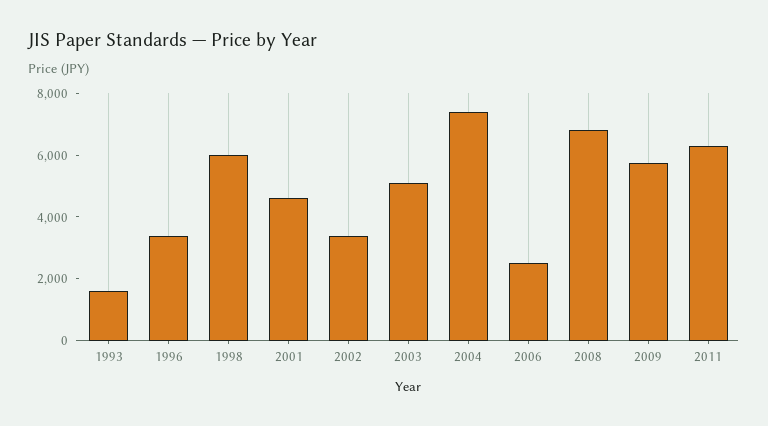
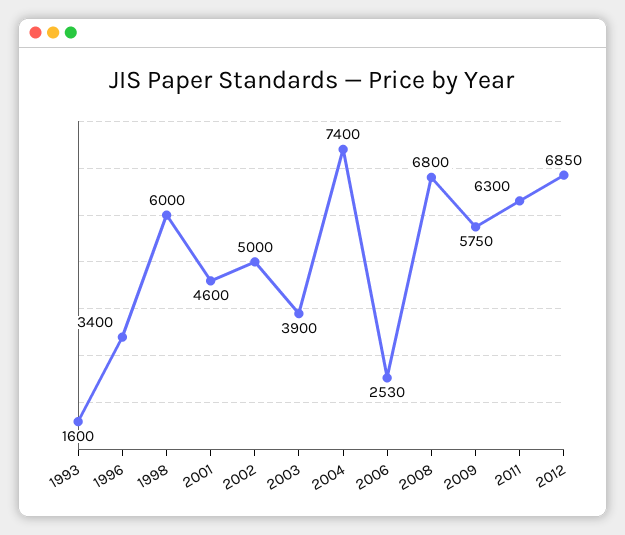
2002: 3500 -> 5000
2003: 5000 -> 3900
2012: none -> 6850

